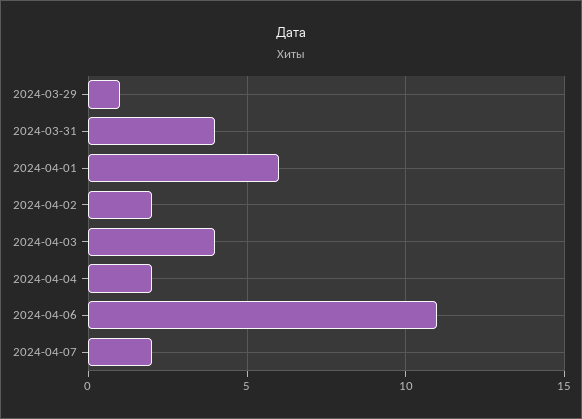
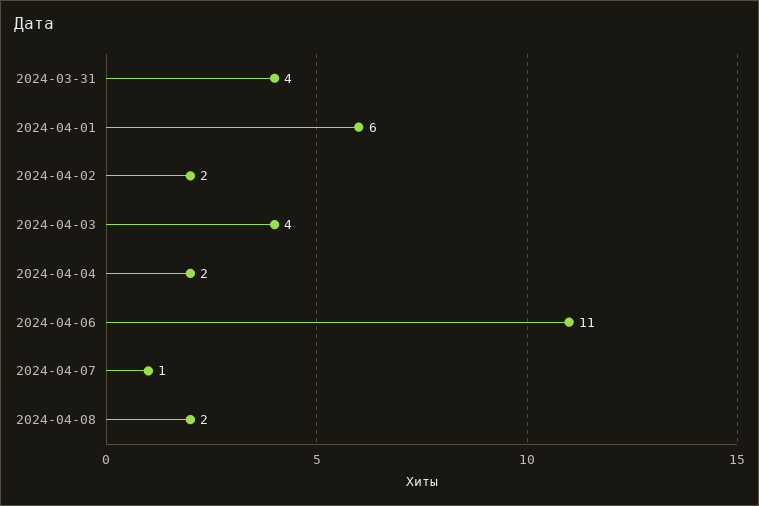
2024-03-29: 1 -> none
2024-04-07: 2 -> 1
2024-04-08: none -> 2

